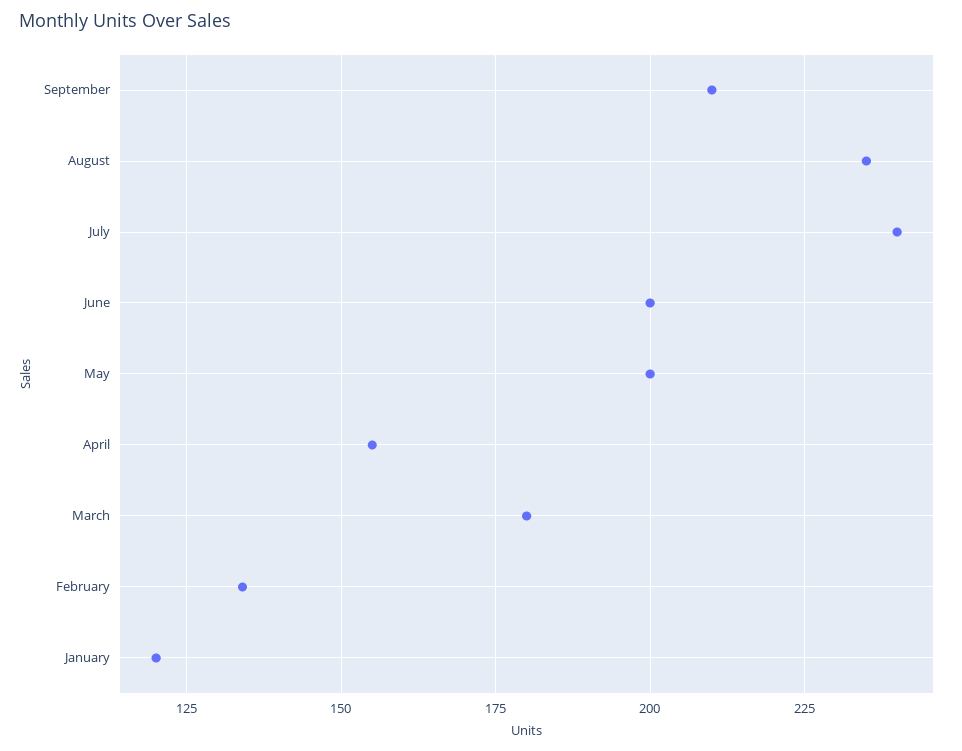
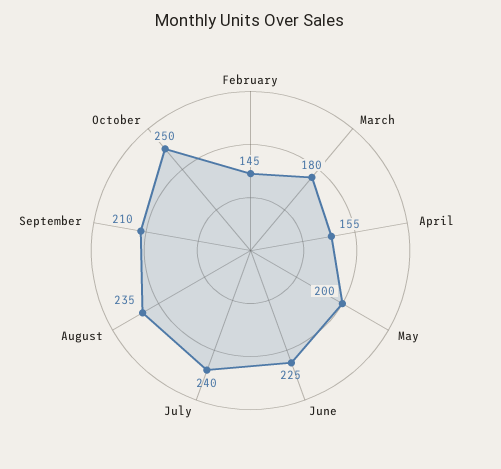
June: 200 -> 225
February: 135 -> 145
January: 120 -> none
October: none -> 250

